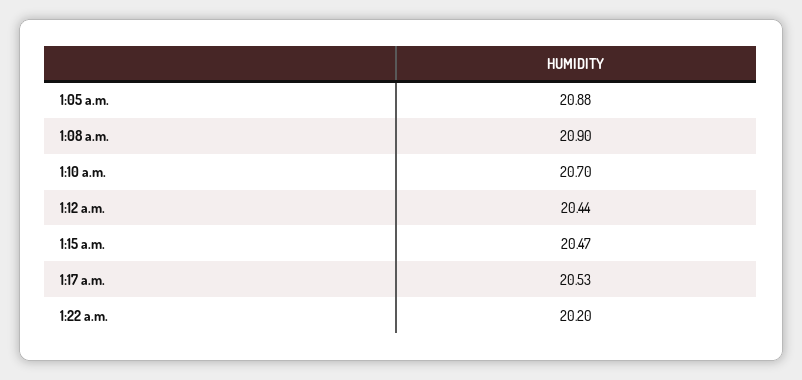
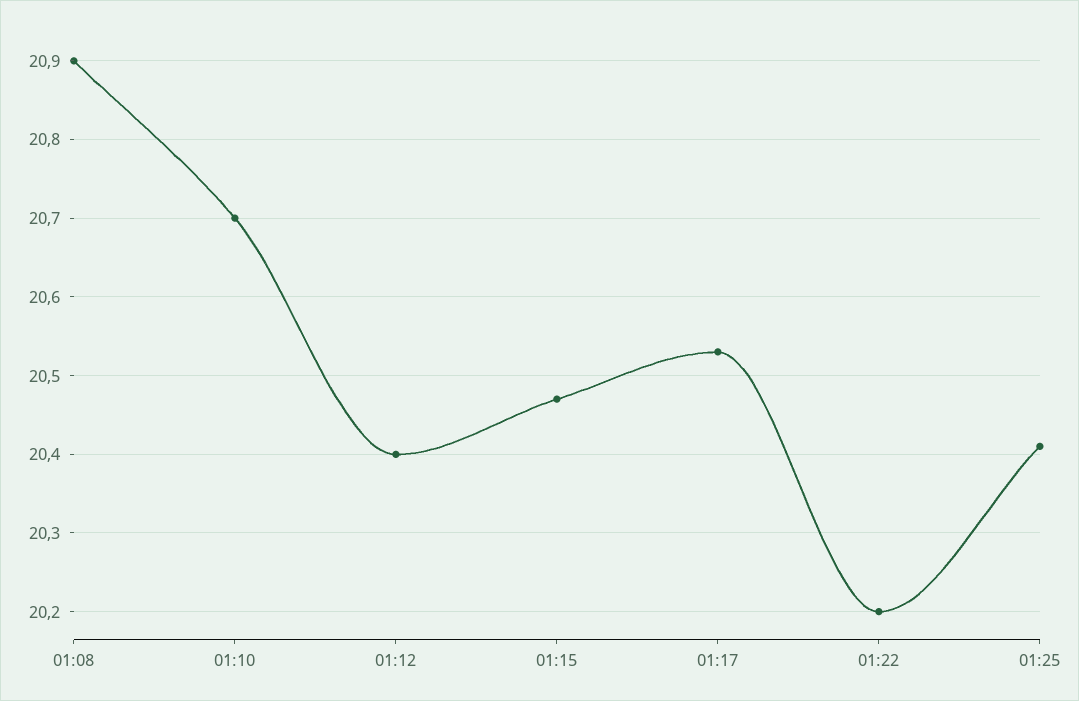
1:05 a.m.: 20.88 -> none
1:12 a.m.: 20.44 -> 20.4
01:25: none -> 20.41

